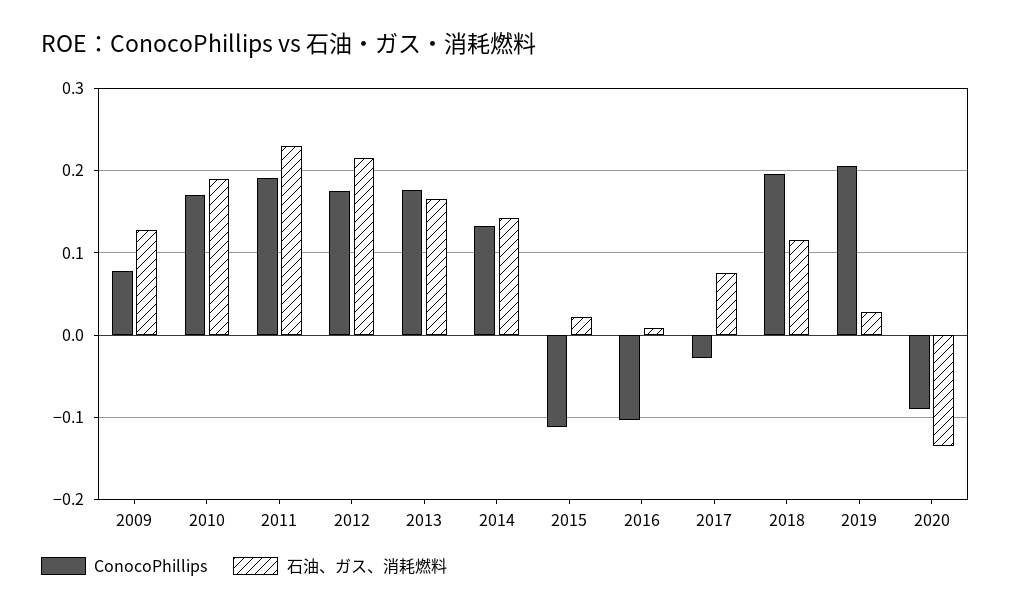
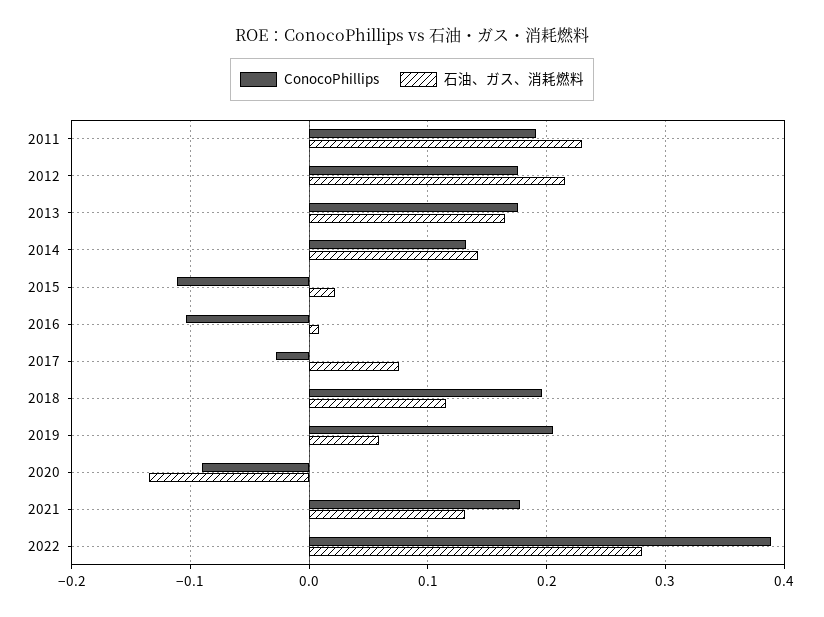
ConocoPhillips, 2009: 0.08 -> none
石油、ガス、消耗燃料, 2009: 0.13 -> none
ConocoPhillips, 2010: 0.17 -> none
石油、ガス、消耗燃料, 2010: 0.19 -> none
石油、ガス、消耗燃料, 2019: 0.03 -> 0.06
ConocoPhillips, 2021: none -> 0.18
石油、ガス、消耗燃料, 2021: none -> 0.13
ConocoPhillips, 2022: none -> 0.39
石油、ガス、消耗燃料, 2022: none -> 0.28

